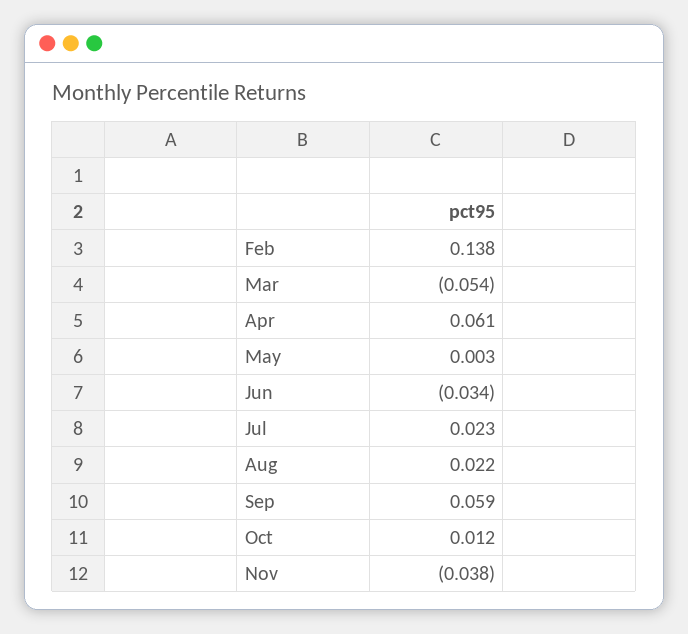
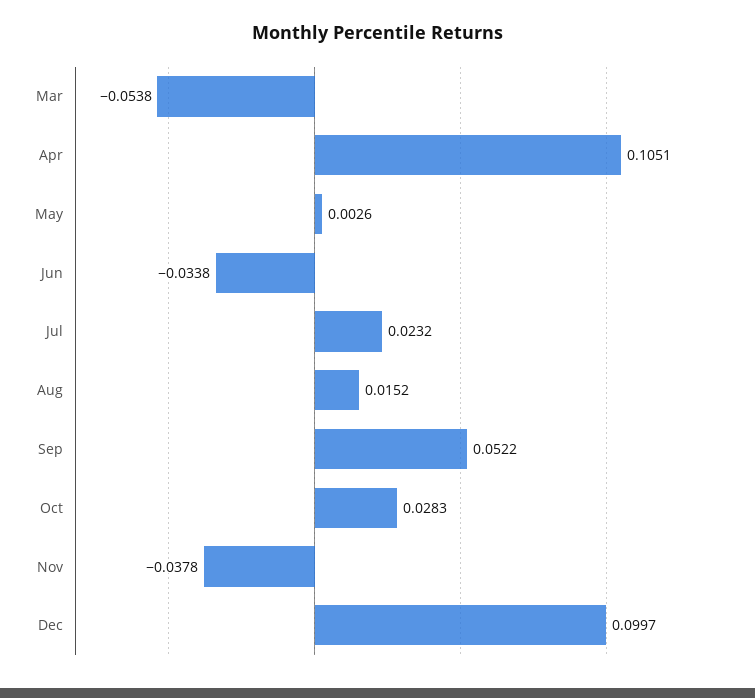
Feb: 0.138 -> none
Apr: 0.061 -> 0.1051
Aug: 0.022 -> 0.0152
Sep: 0.059 -> 0.0522
Oct: 0.012 -> 0.0283
Dec: none -> 0.0997

